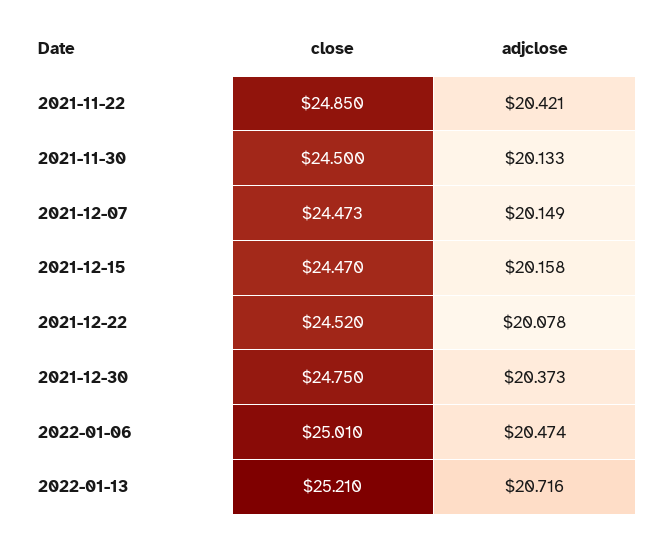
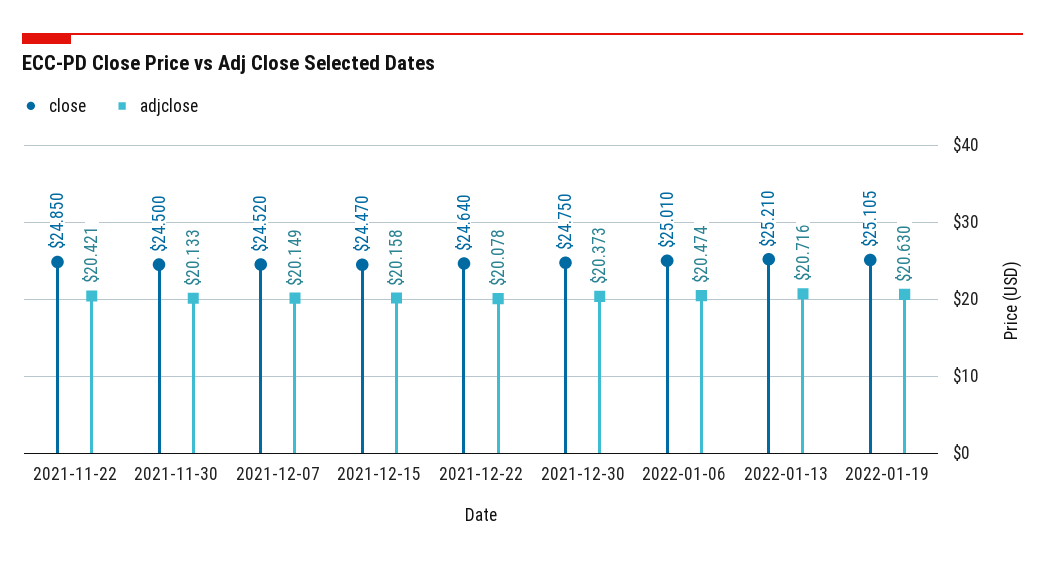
close, 2021-12-07: 24.473 -> 24.52
close, 2021-12-22: 24.52 -> 24.64
close, 2022-01-19: none -> 25.105
adjclose, 2022-01-19: none -> 20.63

